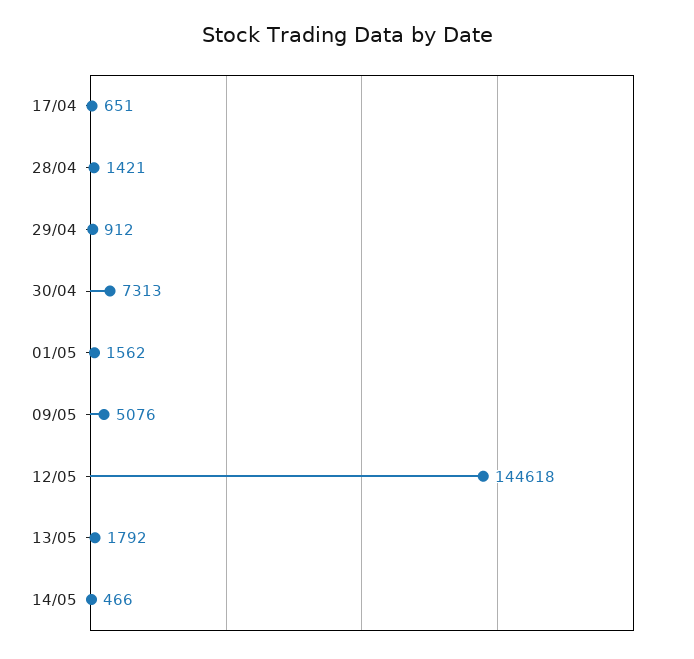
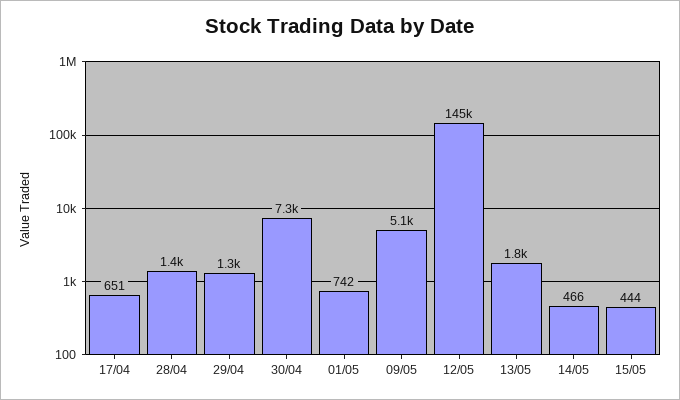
29/04: 912 -> 1300
01/05: 1562 -> 742
15/05: none -> 444

